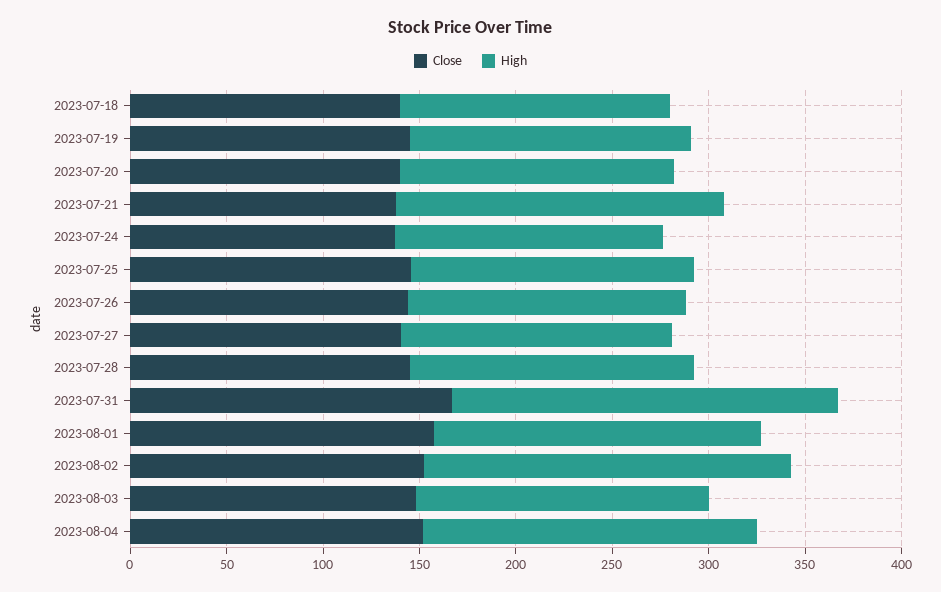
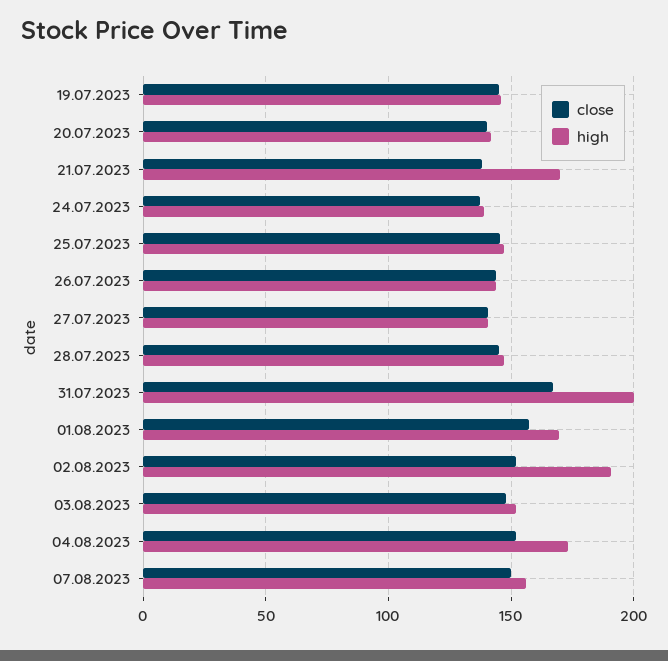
Close, 2023-07-18: 140 -> none
High, 2023-07-18: 140 -> none
Close, 07.08.2023: none -> 150
High, 07.08.2023: none -> 155

